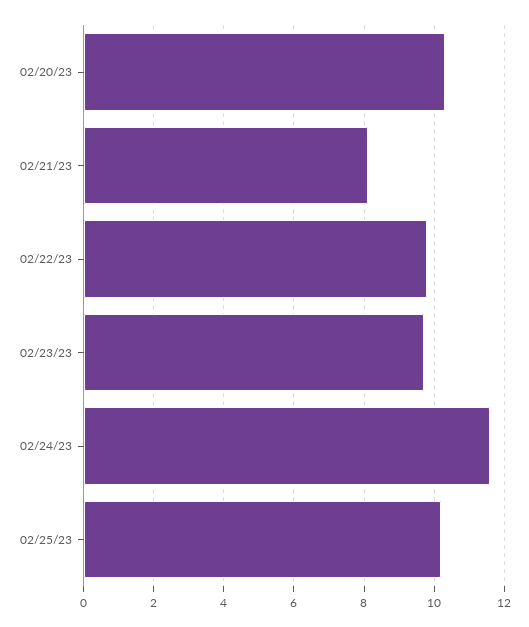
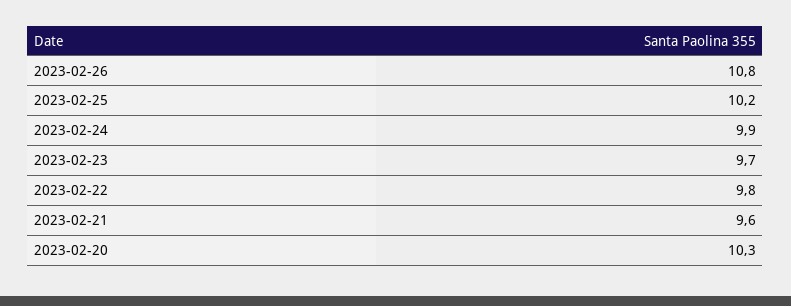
02/21/23: 8 -> 9.6
02/24/23: 11.5 -> 9.9
2023-02-26: none -> 10.8

